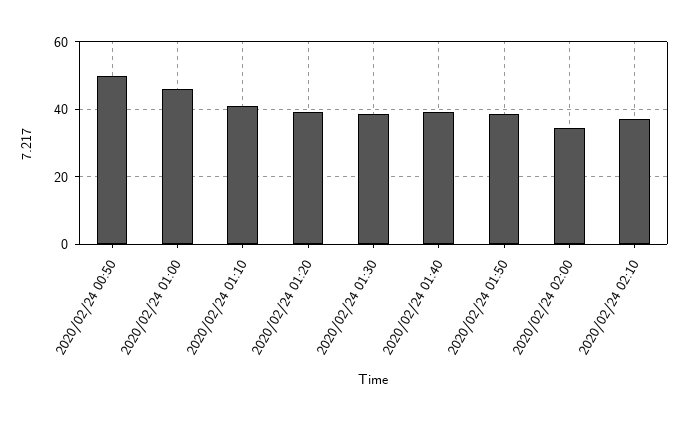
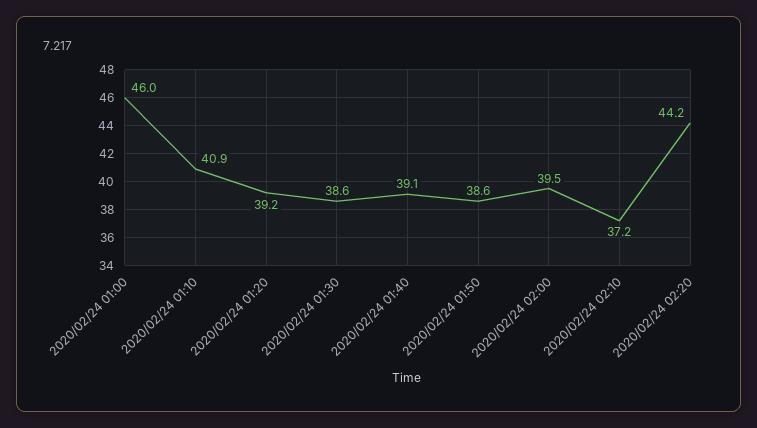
2020/02/24 00:50: 50 -> none
2020/02/24 02:00: 34 -> 39.5
2020/02/24 02:20: none -> 44.2

